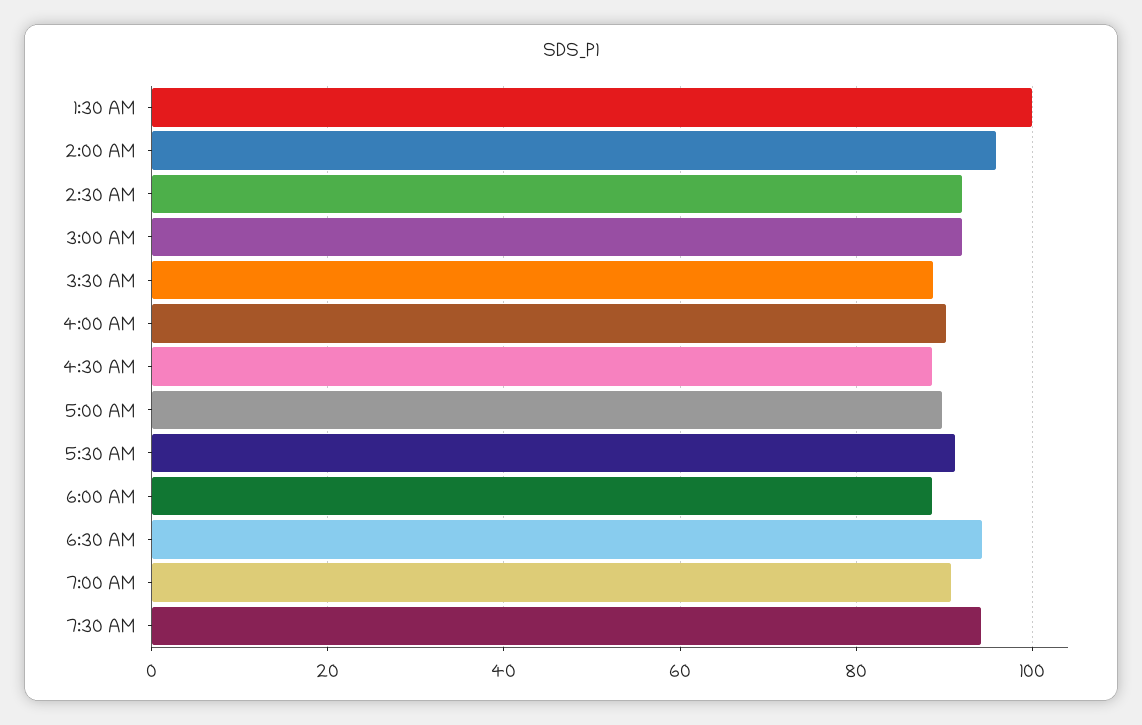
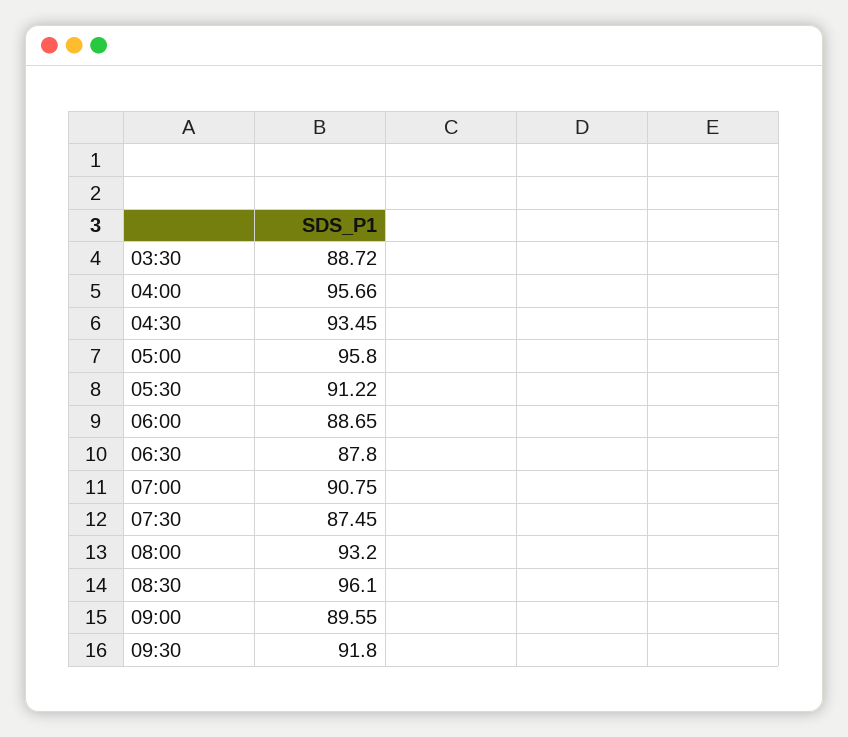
1:30 AM: 100 -> none
2:00 AM: 96 -> none
2:30 AM: 92 -> none
3:00 AM: 92 -> none
4:00 AM: 90 -> 95.66
4:30 AM: 88 -> 93.45
5:00 AM: 90 -> 95.8
6:30 AM: 94 -> 87.8
7:30 AM: 94 -> 87.45
08:00: none -> 93.2
08:30: none -> 96.1
09:00: none -> 89.55
09:30: none -> 91.8

